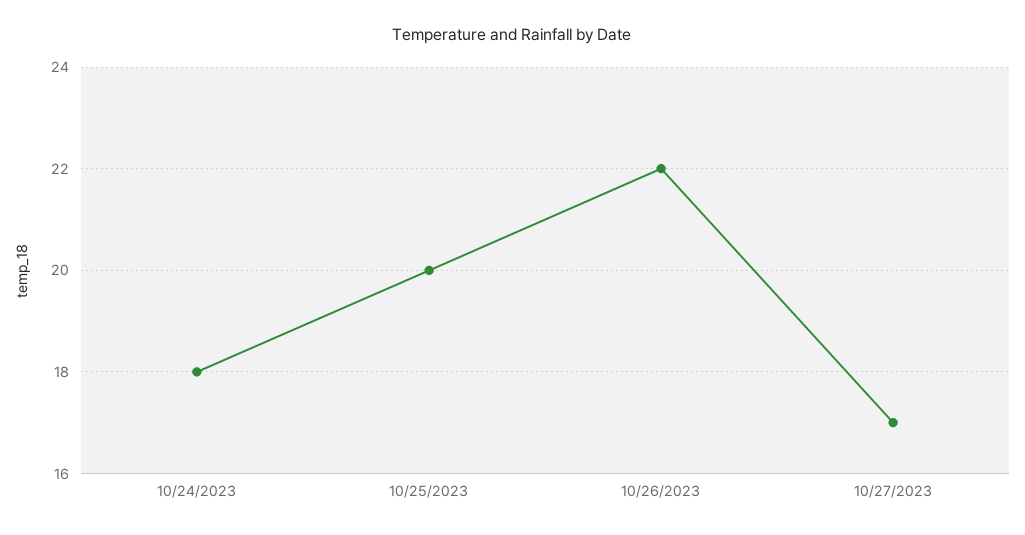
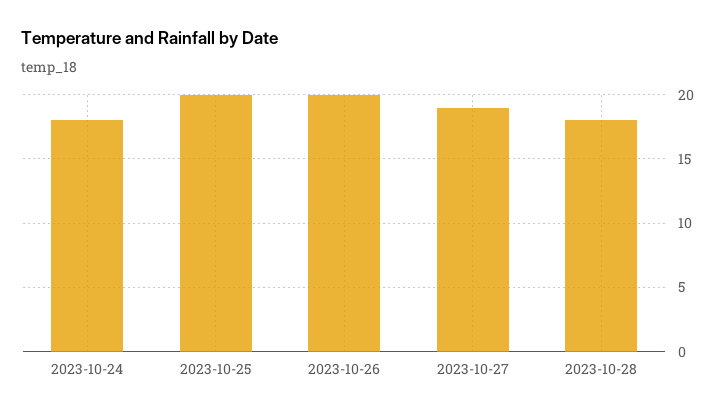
10/26/2023: 22 -> 20
10/27/2023: 17 -> 19
2023-10-28: none -> 18

